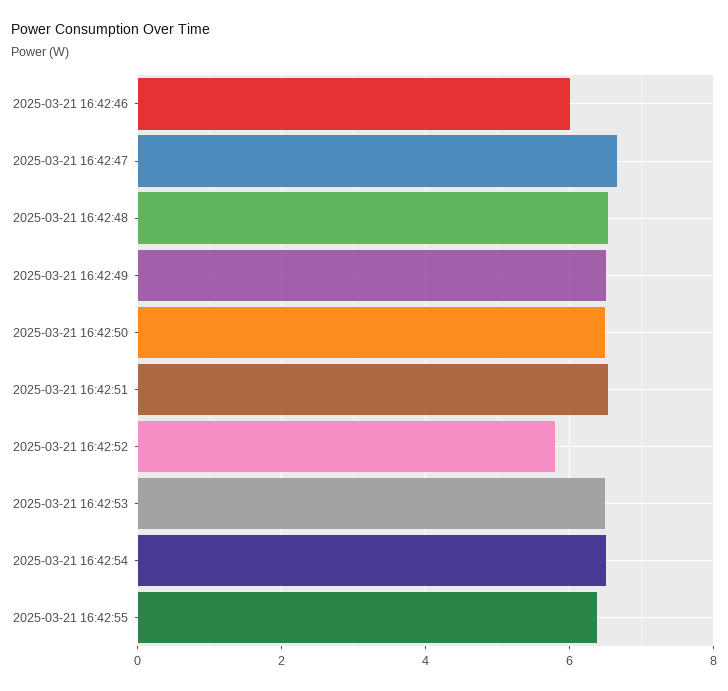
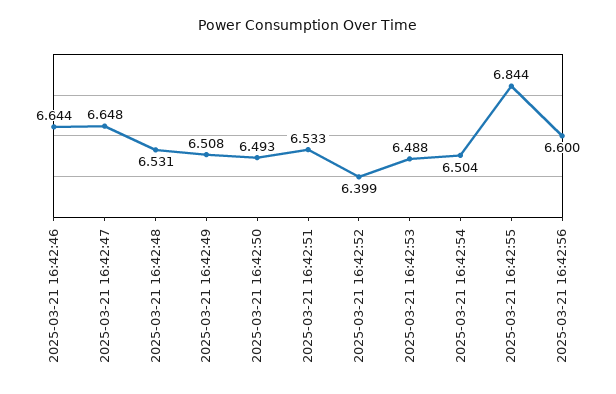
2025-03-21 16:42:46: 6 -> 6.644
2025-03-21 16:42:52: 5.8 -> 6.399
2025-03-21 16:42:55: 6.4 -> 6.844
2025-03-21 16:42:56: none -> 6.6

